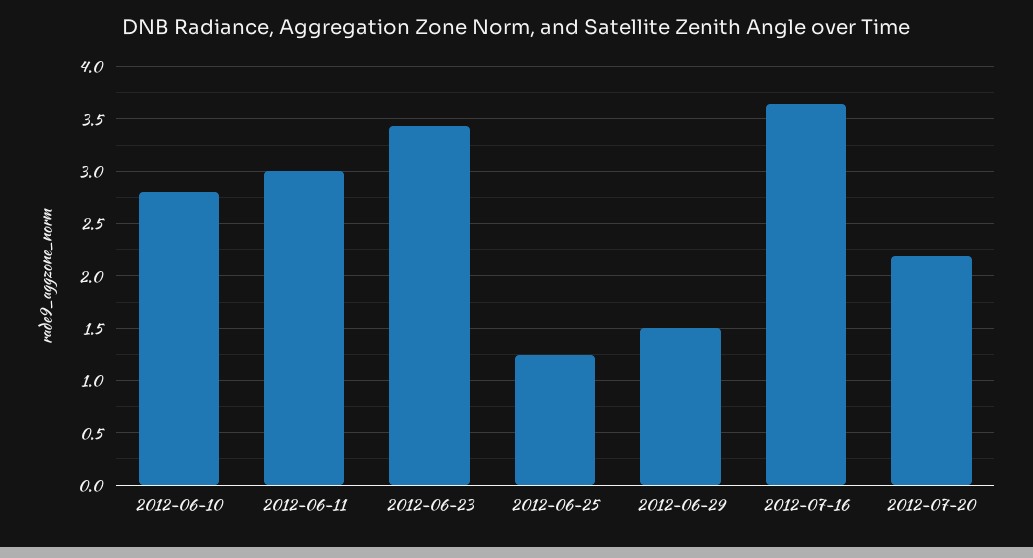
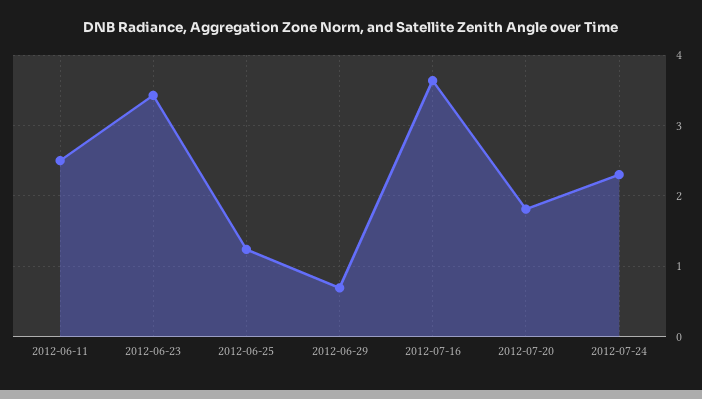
2012-06-10: 2.8 -> none
2012-06-11: 3 -> 2.5
2012-06-29: 1.5 -> 0.7
2012-07-20: 2.2 -> 1.8
2012-07-24: none -> 2.3

